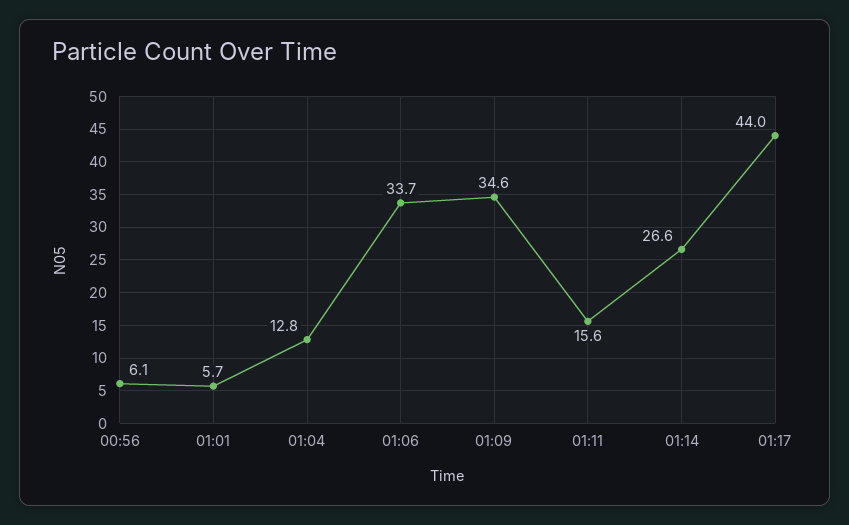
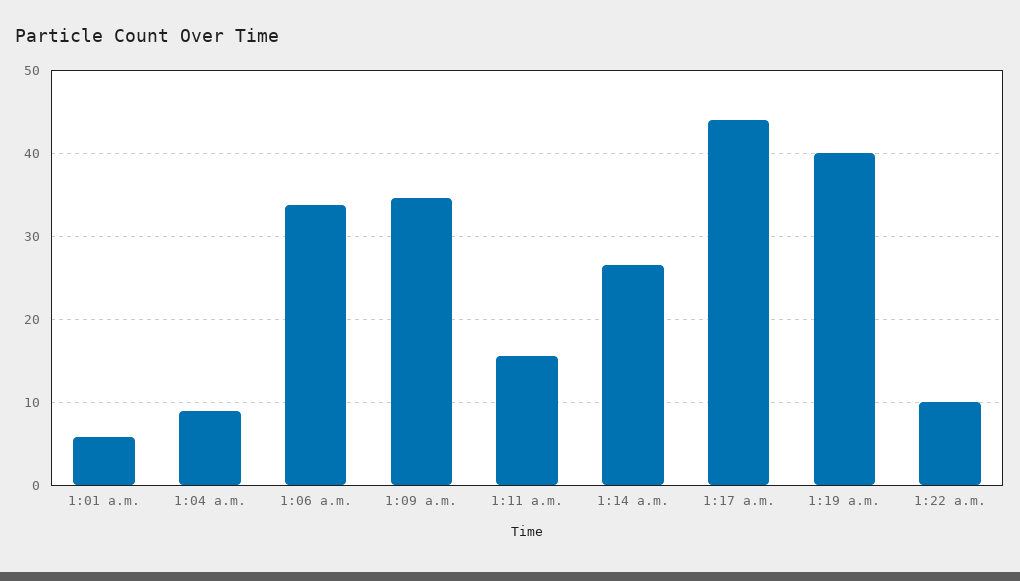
00:56: 6.1 -> none
01:04: 12.8 -> 9
1:19 a.m.: none -> 40
1:22 a.m.: none -> 10

